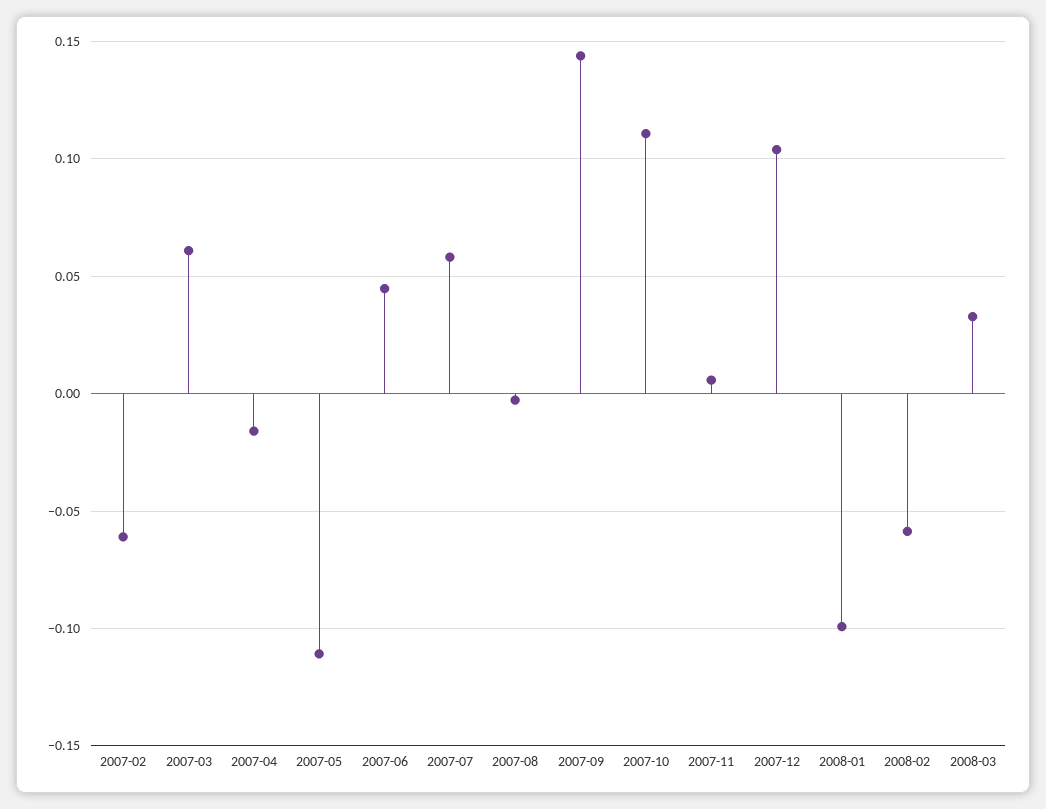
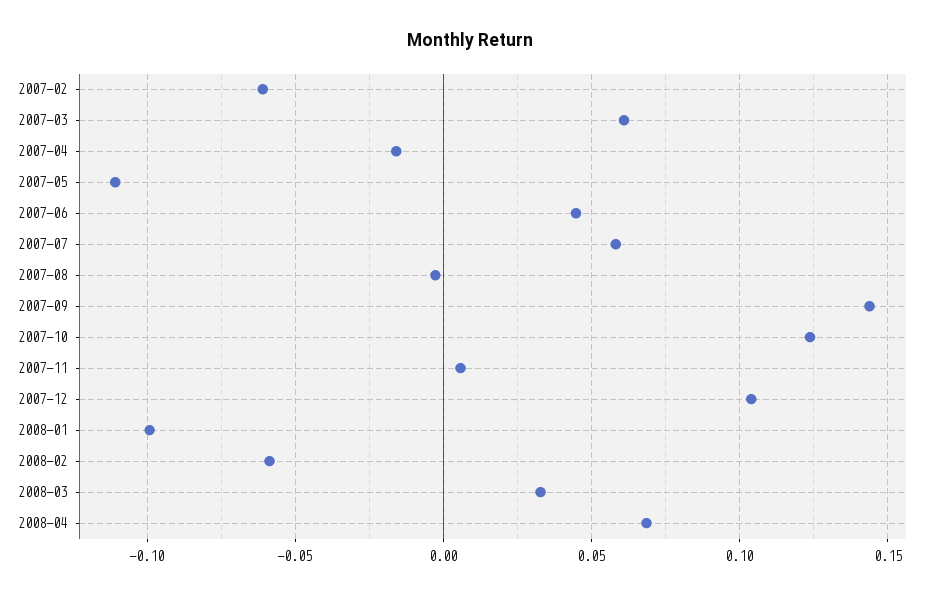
2007-10: 0.11 -> 0.125
2008-04: none -> 0.07

